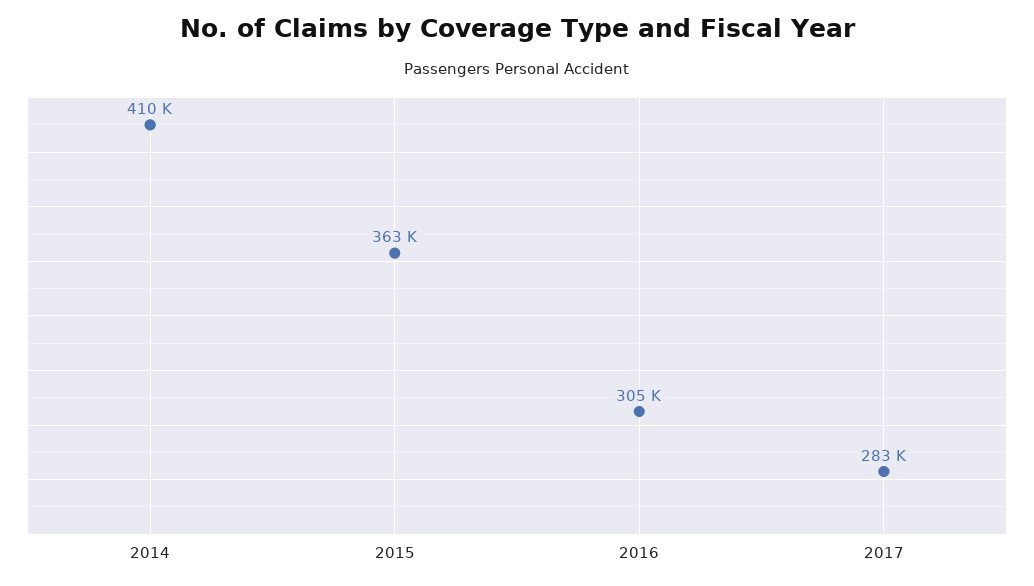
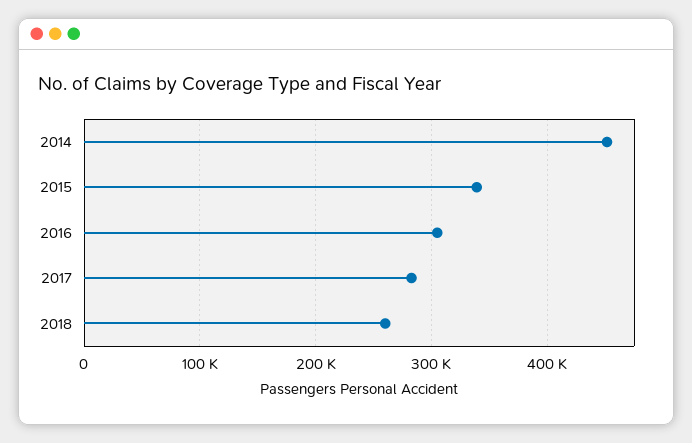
2014: 410000 -> 450000
2015: 363000 -> 340000
2018: none -> 260000

